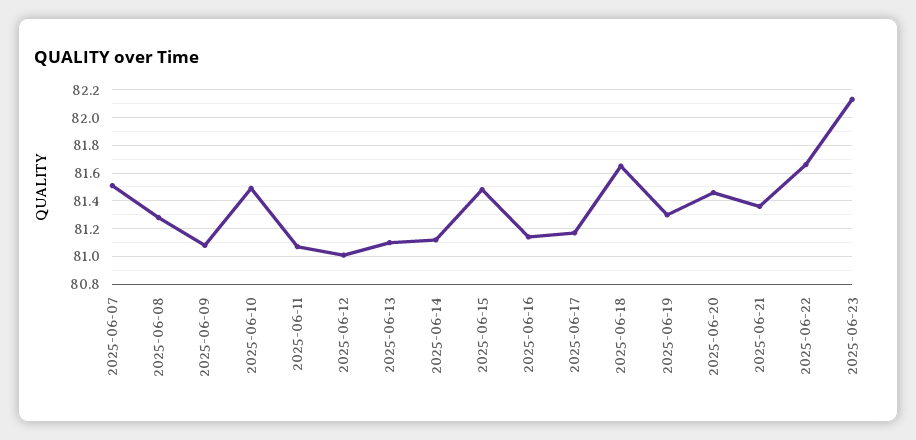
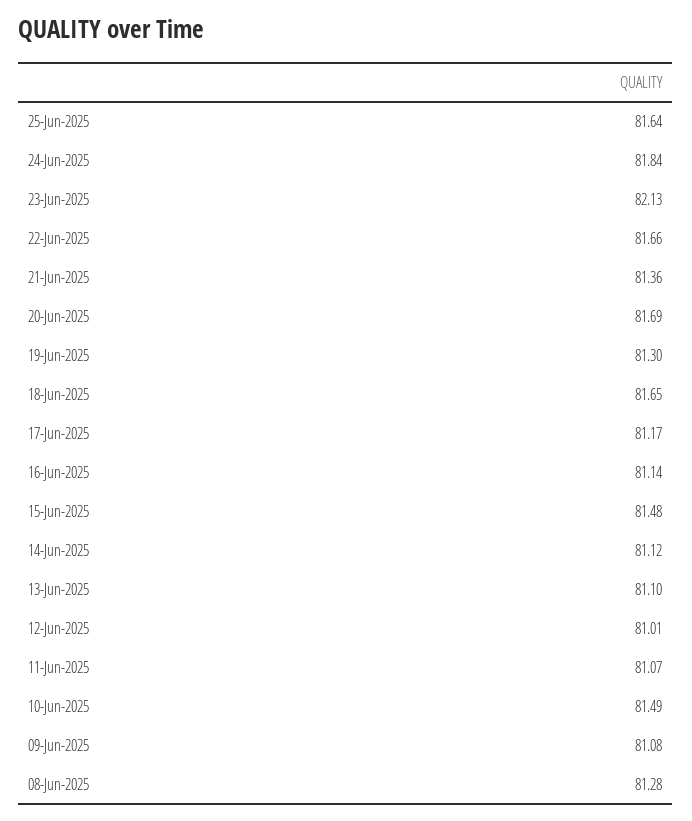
2025-06-07: 81.5 -> none
2025-06-20: 81.45 -> 81.69
25-Jun-2025: none -> 81.64
24-Jun-2025: none -> 81.84

